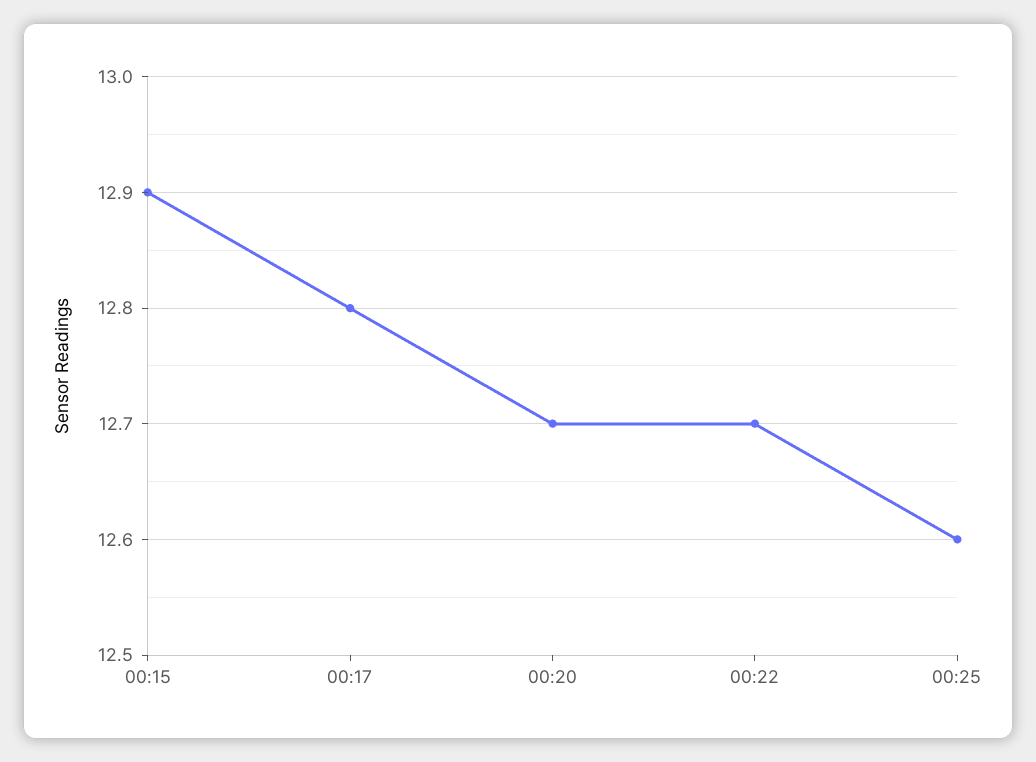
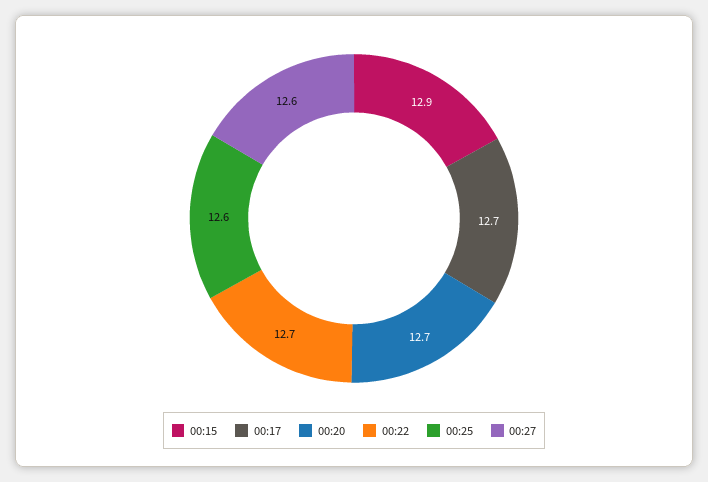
00:17: 12.8 -> 12.7
00:27: none -> 12.6

